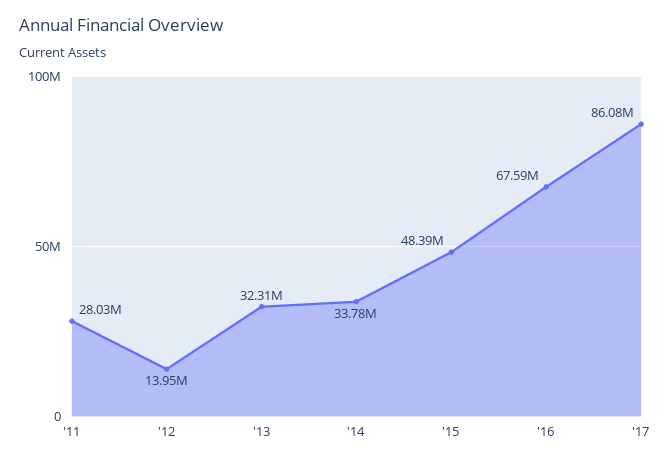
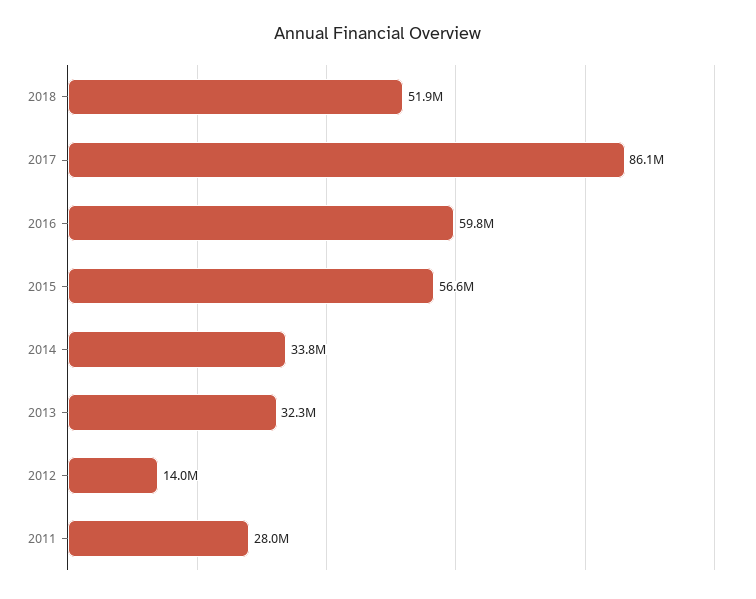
'15: 48390000 -> 56600000
'16: 67590000 -> 59800000
2018: none -> 51900000

